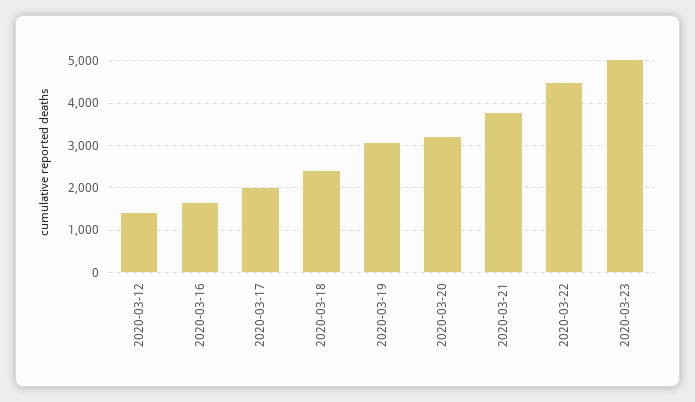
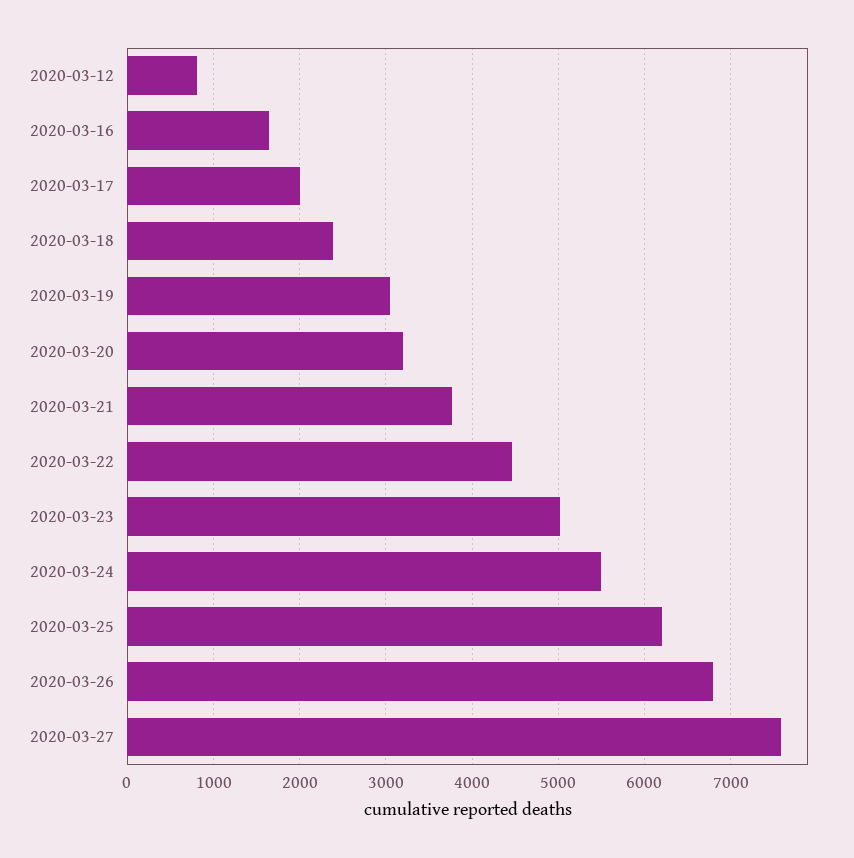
2020-03-12: 1400 -> 800
2020-03-24: none -> 5500
2020-03-25: none -> 6200
2020-03-26: none -> 6800
2020-03-27: none -> 7600

